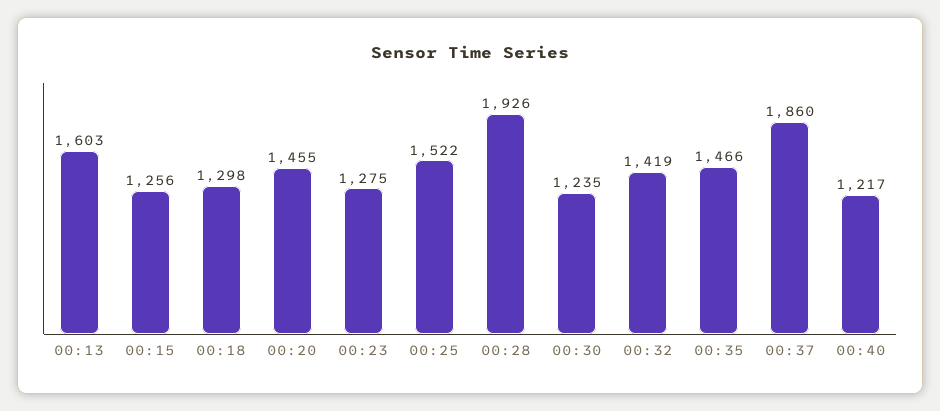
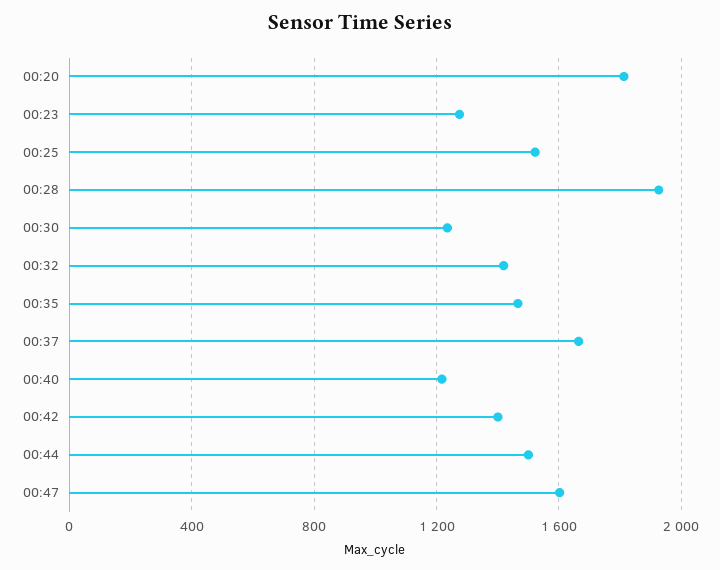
00:13: 1603 -> none
00:15: 1256 -> none
00:18: 1298 -> none
00:20: 1455 -> 1800
00:37: 1860 -> 1650
00:42: none -> 1400
00:44: none -> 1500
00:47: none -> 1600

